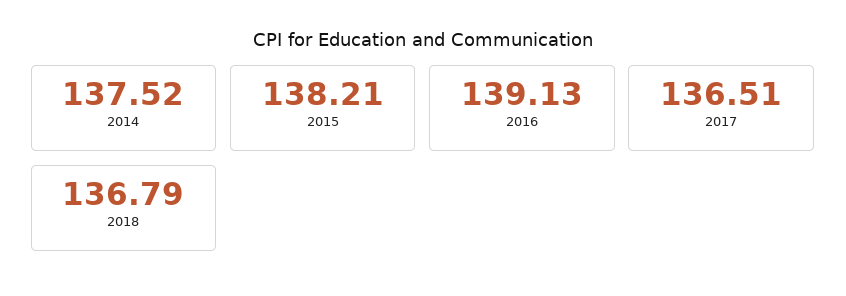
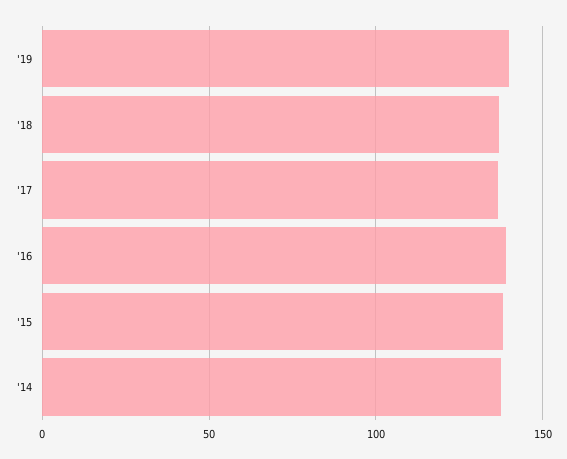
'19: none -> 140

